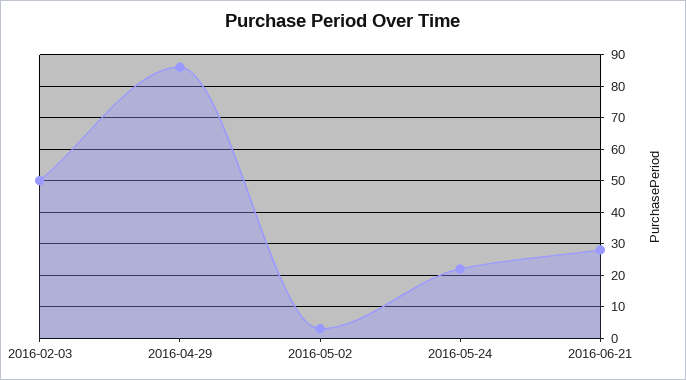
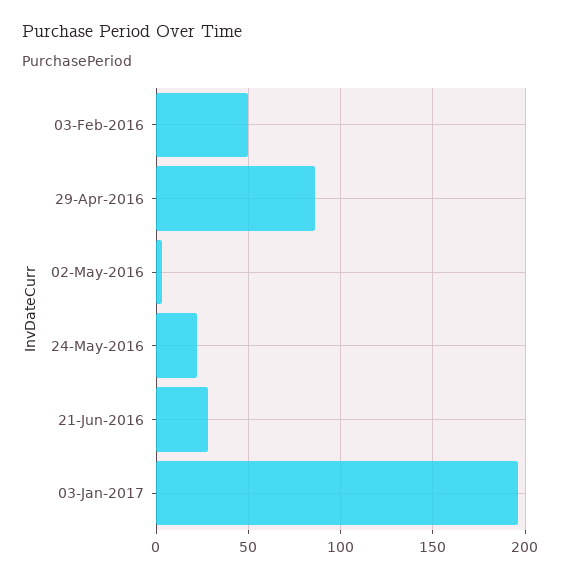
03-Jan-2017: none -> 195

